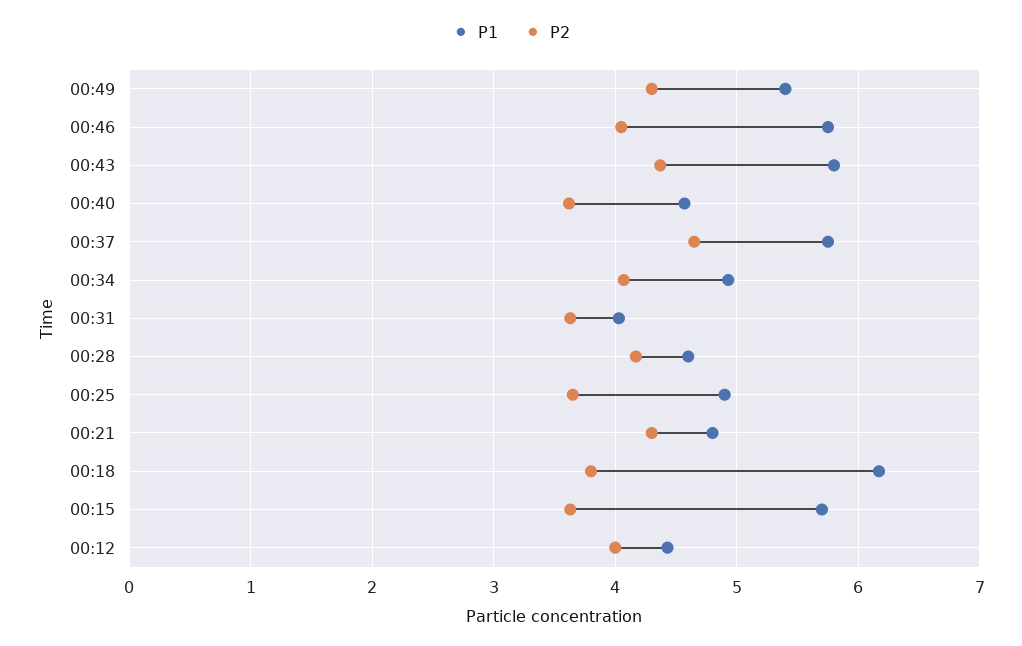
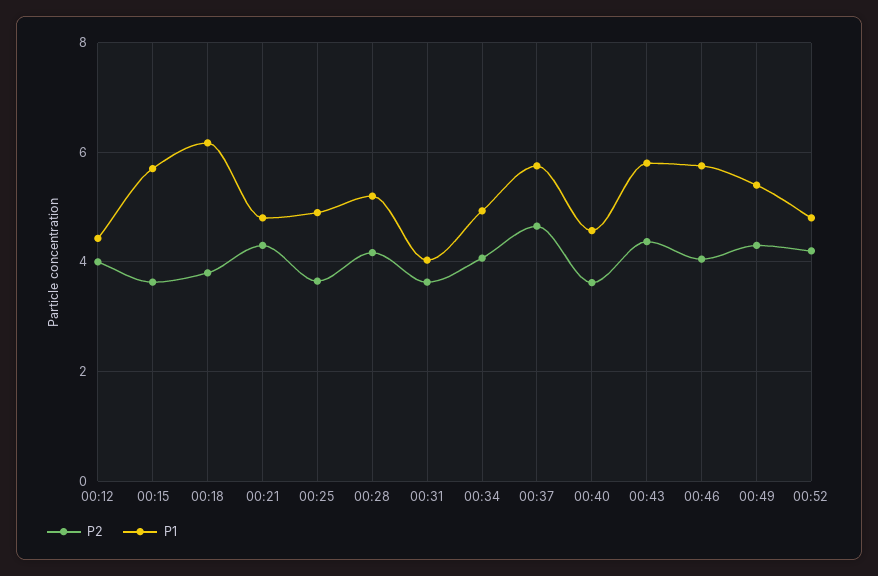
P1, 00:28: 4.6 -> 5.2
P2, 00:52: none -> 4.2
P1, 00:52: none -> 4.8

